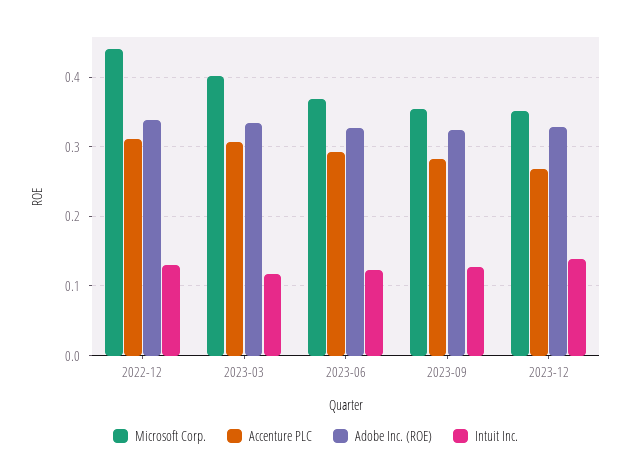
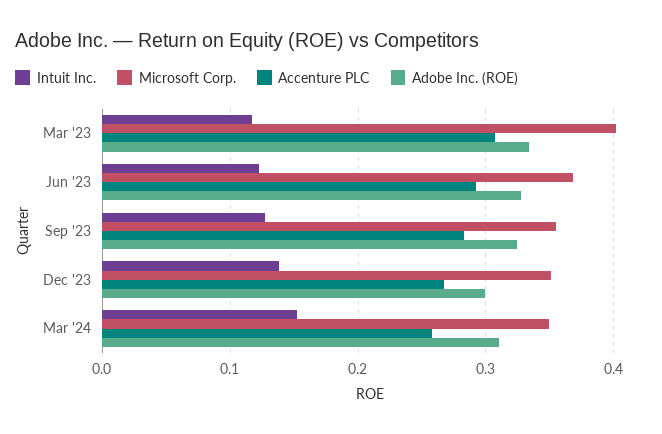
Microsoft Corp., 2022-12: 0.44 -> none
Accenture PLC, 2022-12: 0.31 -> none
Adobe Inc. (ROE), 2022-12: 0.34 -> none
Intuit Inc., 2022-12: 0.13 -> none
Adobe Inc. (ROE), 2023-12: 0.33 -> 0.3
Intuit Inc., Mar '24: none -> 0.15
Microsoft Corp., Mar '24: none -> 0.35
Accenture PLC, Mar '24: none -> 0.26
Adobe Inc. (ROE), Mar '24: none -> 0.31

